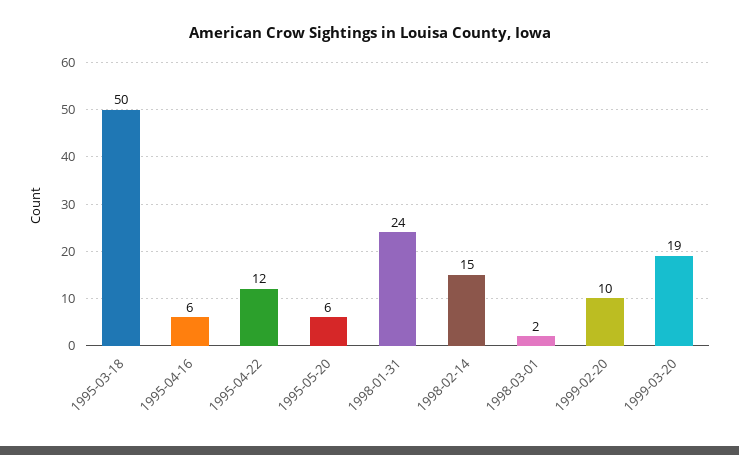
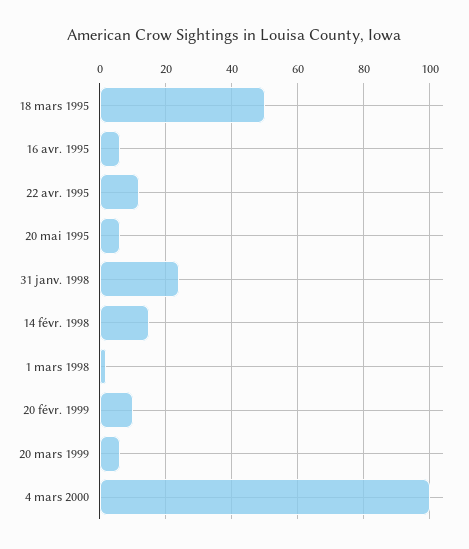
1999-03-20: 19 -> 5
4 mars 2000: none -> 100

